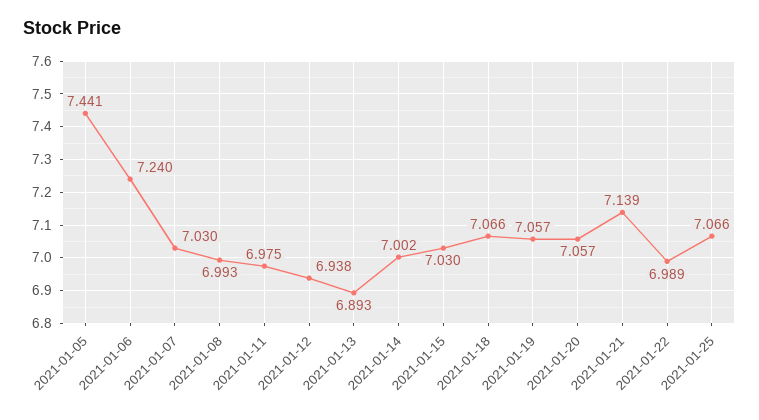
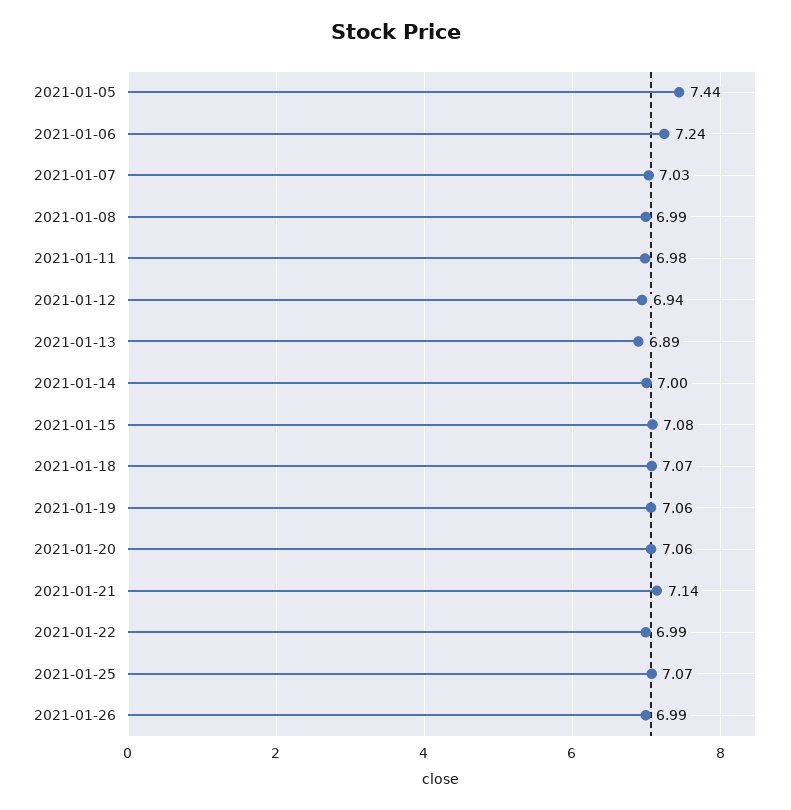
2021-01-15: 7.03 -> 7.08
2021-01-26: none -> 6.99

